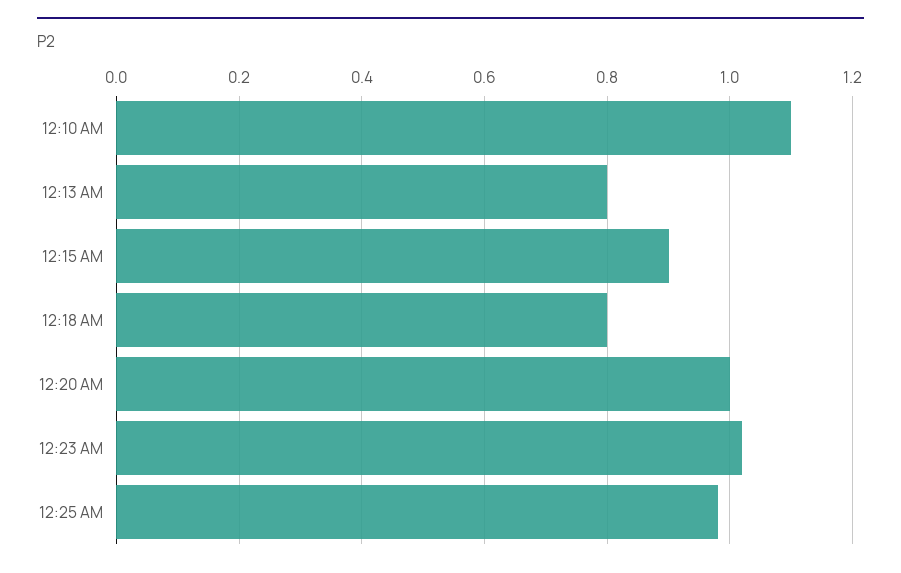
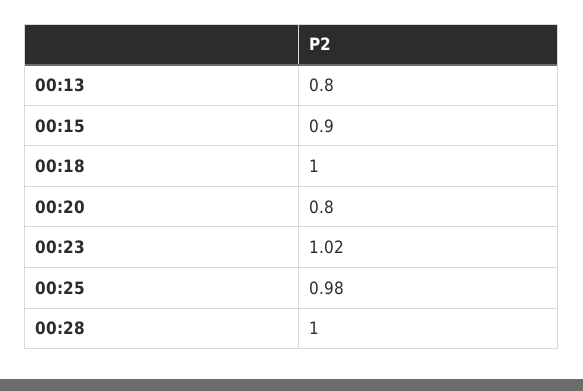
12:10 AM: 1.1 -> none
12:18 AM: 0.8 -> 1
12:20 AM: 1 -> 0.8
00:28: none -> 1

